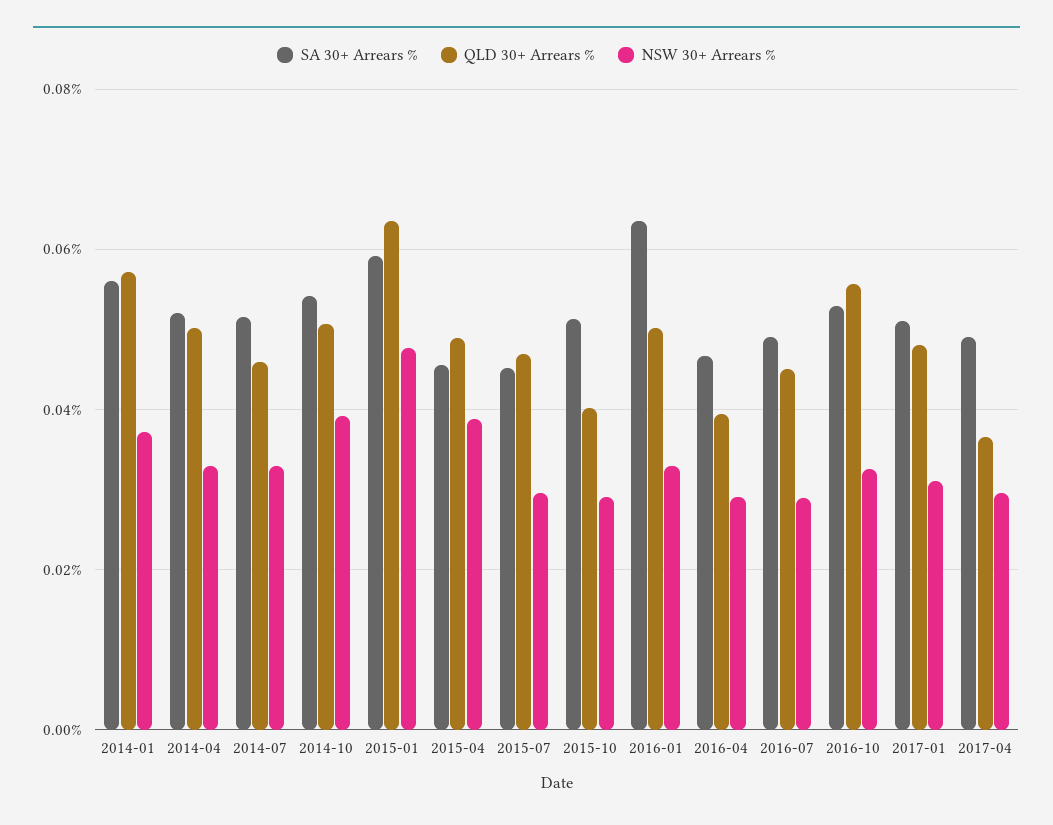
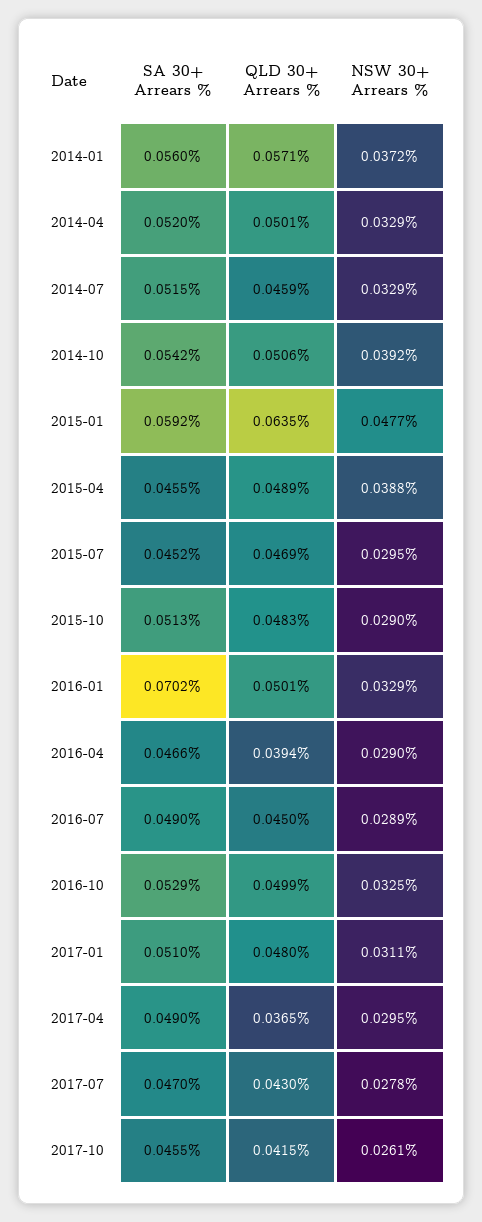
QLD 30+ Arrears %, 2015-10: 0.04 -> 0.0483
SA 30+ Arrears %, 2016-01: 0.064 -> 0.0702
QLD 30+ Arrears %, 2016-10: 0.056 -> 0.0499
SA 30+ Arrears %, 2017-07: none -> 0.047
QLD 30+ Arrears %, 2017-07: none -> 0.043
NSW 30+ Arrears %, 2017-07: none -> 0.0278
SA 30+ Arrears %, 2017-10: none -> 0.0455
QLD 30+ Arrears %, 2017-10: none -> 0.0415
NSW 30+ Arrears %, 2017-10: none -> 0.0261

